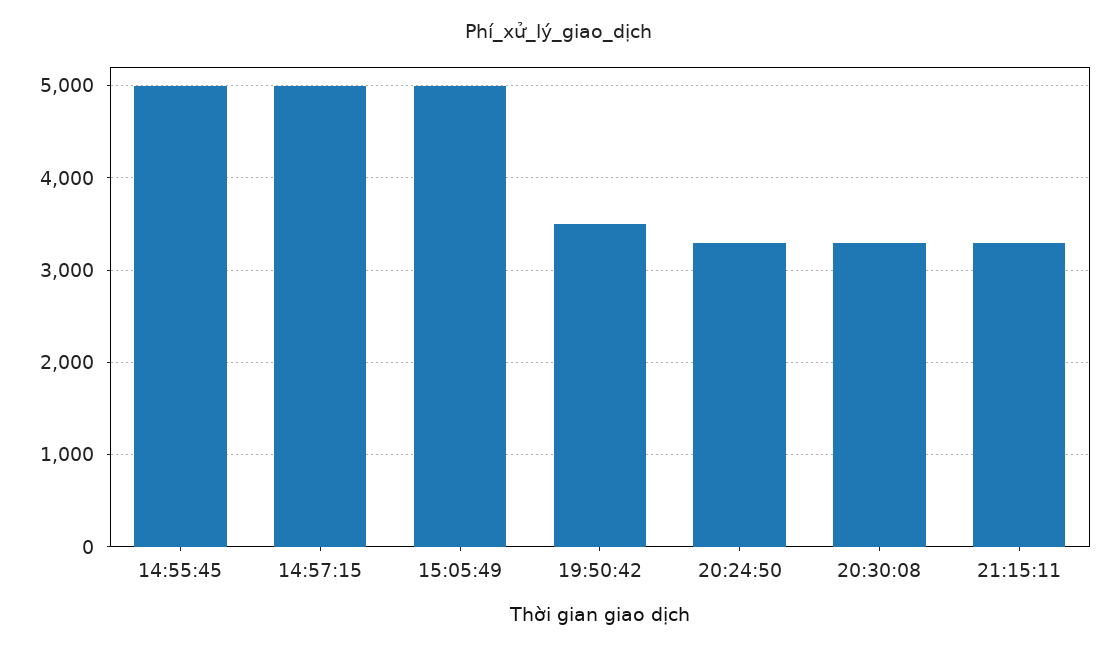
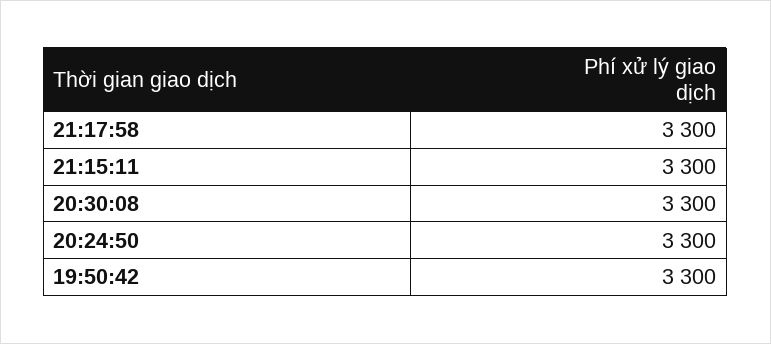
14:55:45: 5000 -> none
14:57:15: 5000 -> none
15:05:49: 5000 -> none
19:50:42: 3500 -> 3300
21:17:58: none -> 3300

